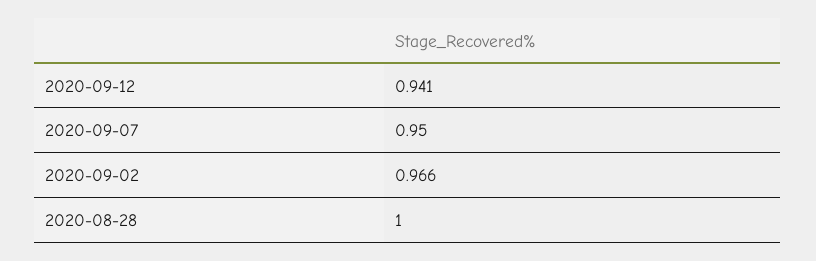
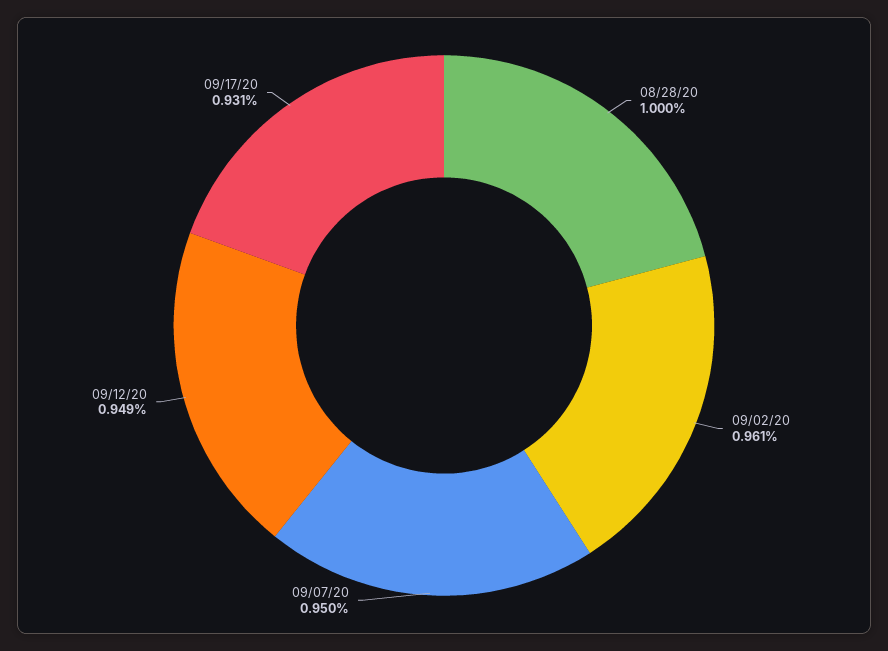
2020-09-12: 0.941 -> 0.949
2020-09-02: 0.966 -> 0.961
09/17/20: none -> 0.931

